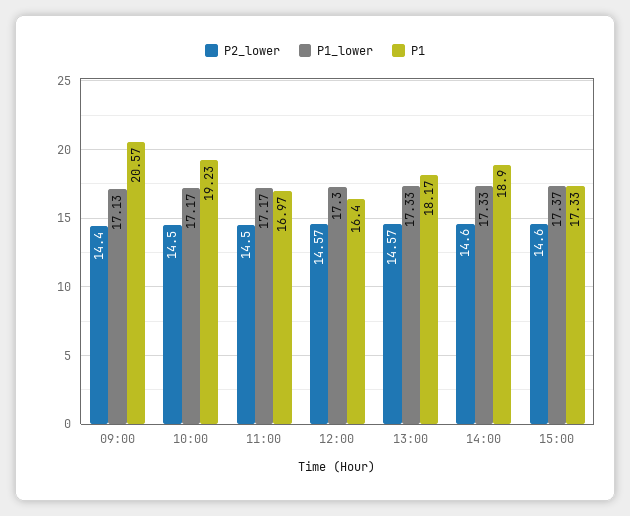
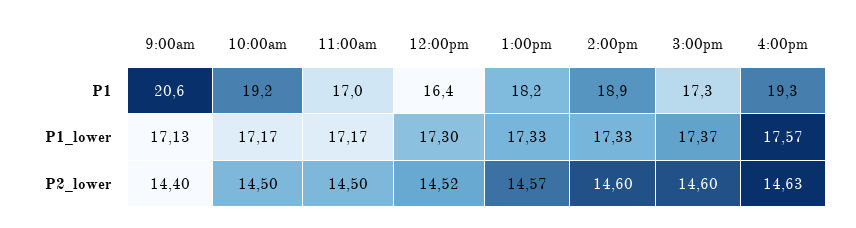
P2_lower, 12:00: 14.57 -> 14.52
P1, 4:00pm: none -> 19.3
P1_lower, 4:00pm: none -> 17.57
P2_lower, 4:00pm: none -> 14.63

